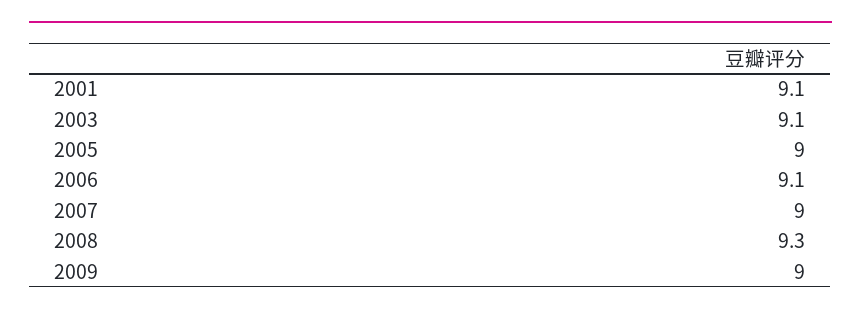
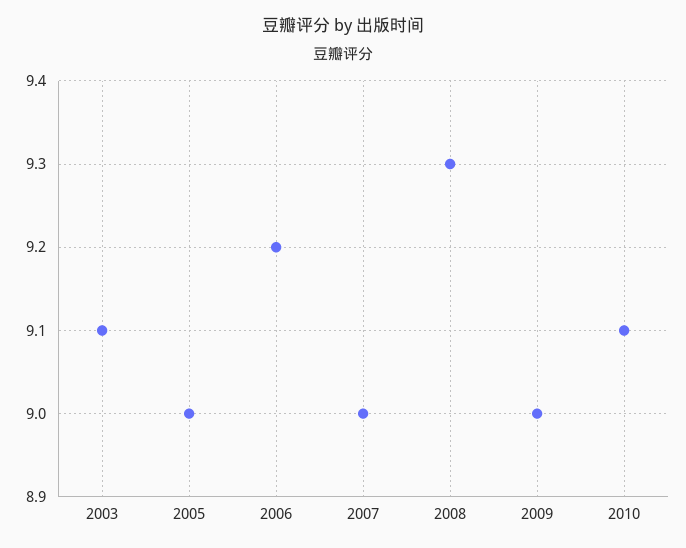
2001: 9.1 -> none
2006: 9.1 -> 9.2
2010: none -> 9.1

